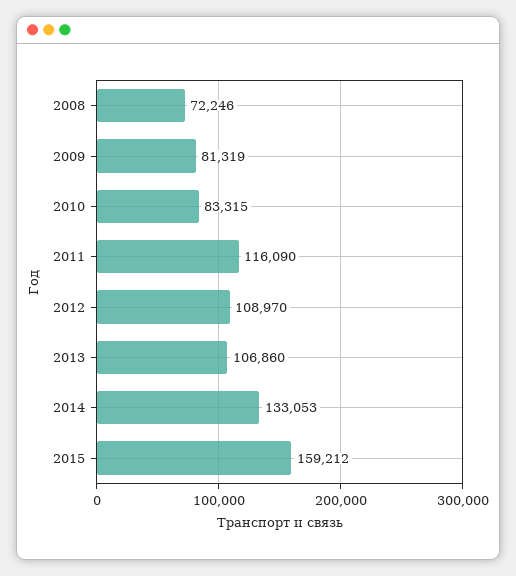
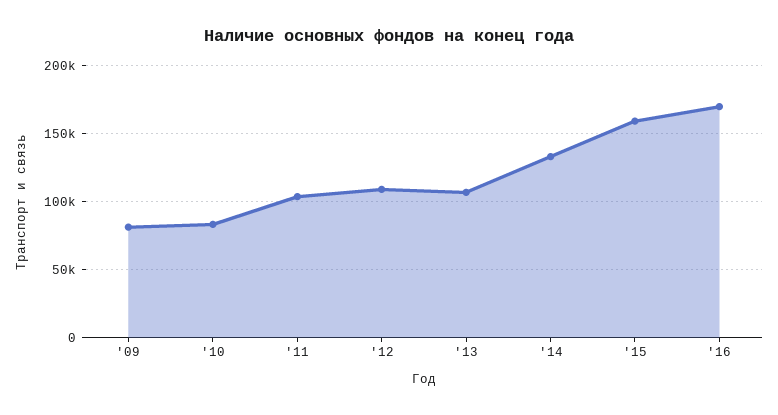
2008: 72246 -> none
2011: 116090 -> 105000
'16: none -> 170000

